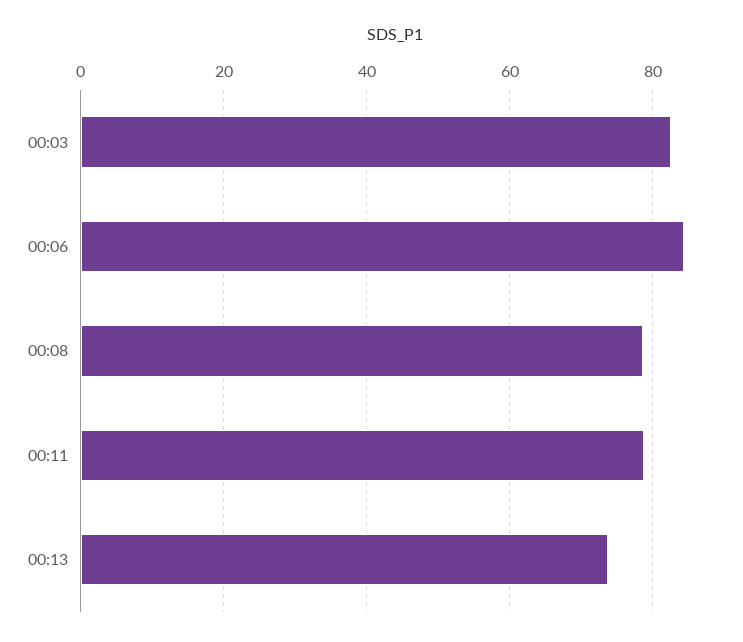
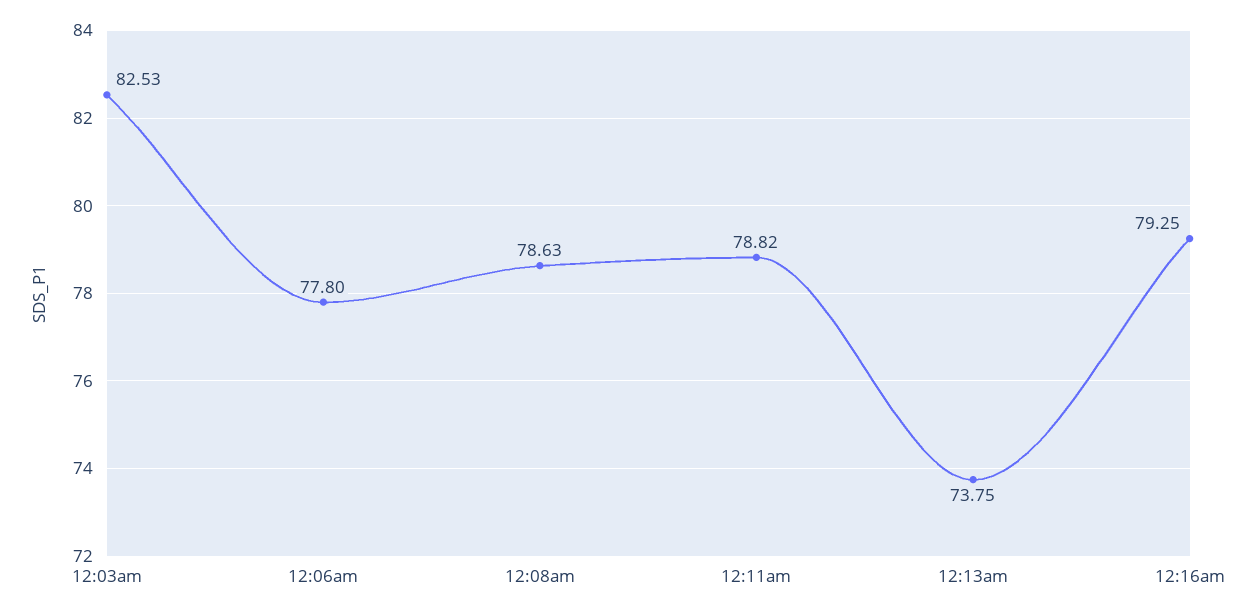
00:06: 84 -> 77.8
12:16am: none -> 79.25

